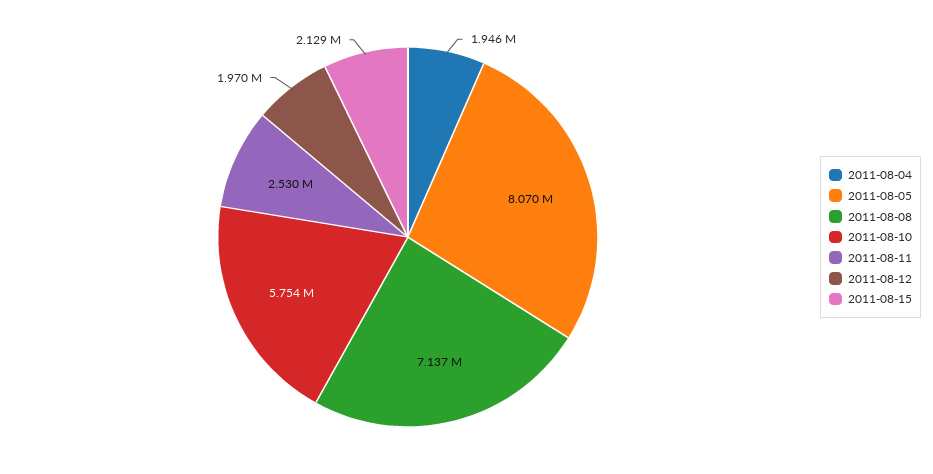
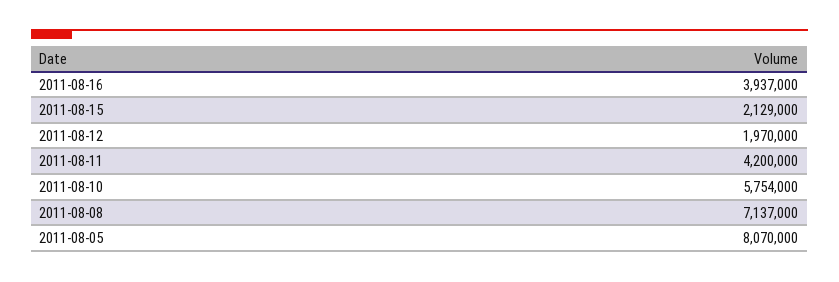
2011-08-04: 1946000 -> none
2011-08-11: 2530000 -> 4200000
2011-08-16: none -> 3937000

